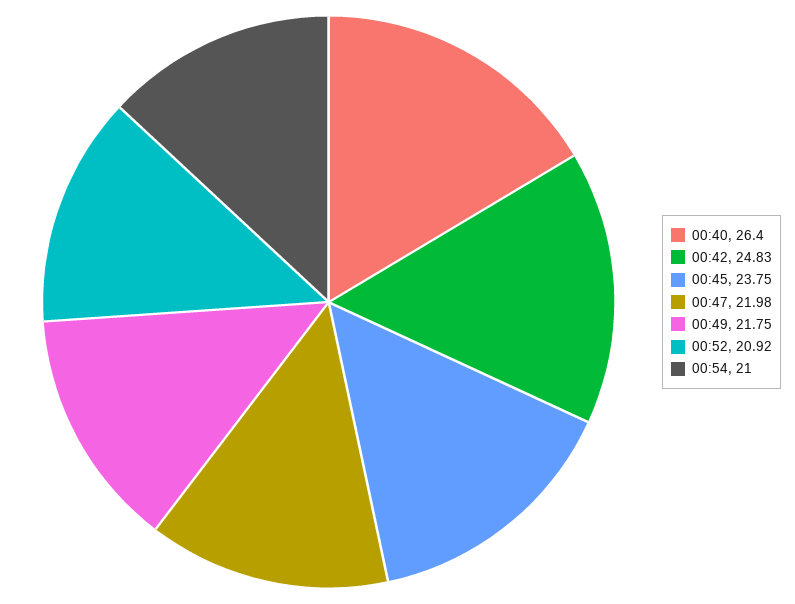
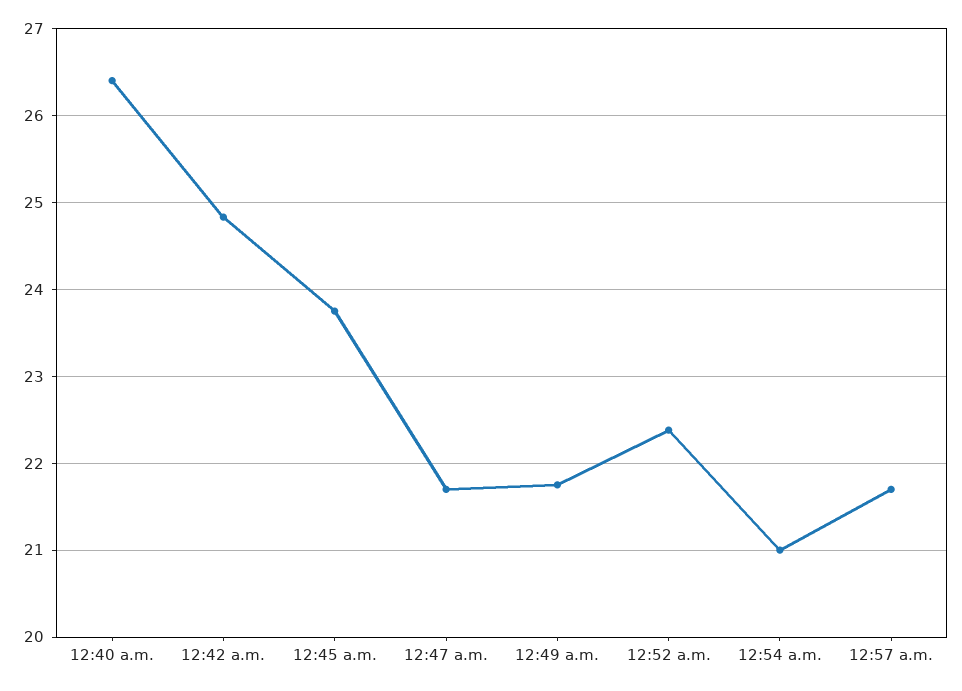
00:47: 21.98 -> 21.7
00:52: 20.92 -> 22.4
12:57 a.m.: none -> 21.7

